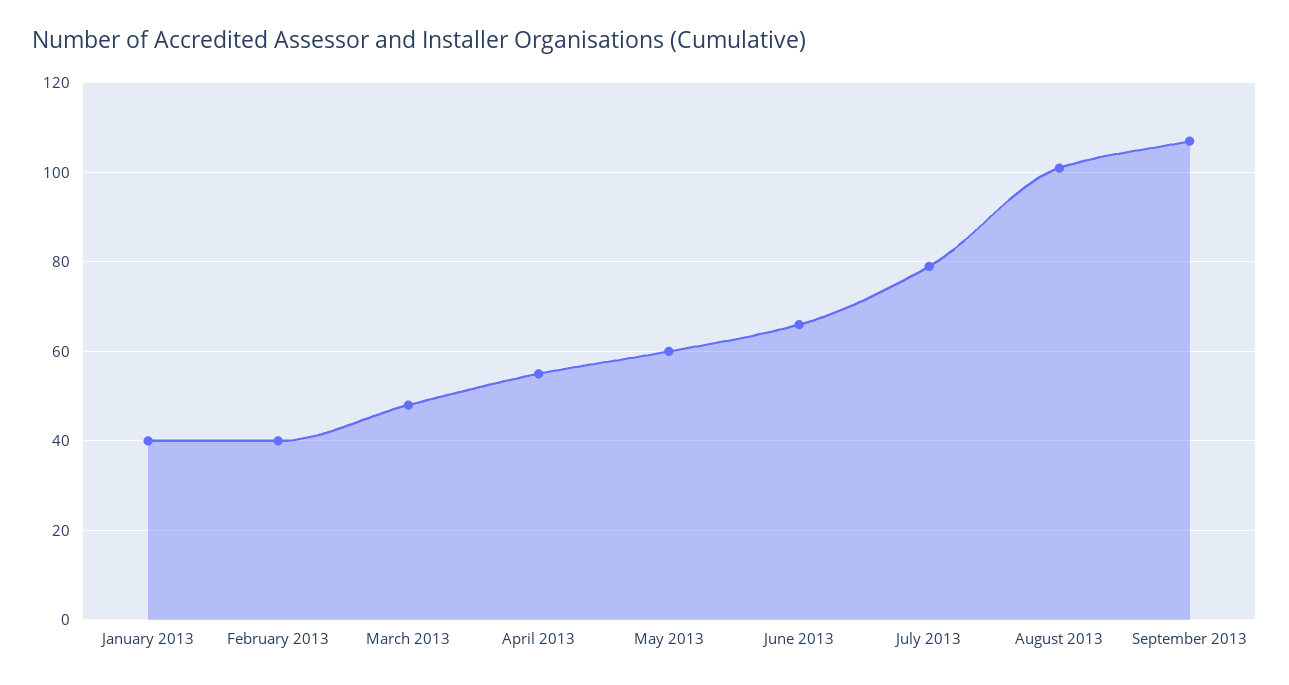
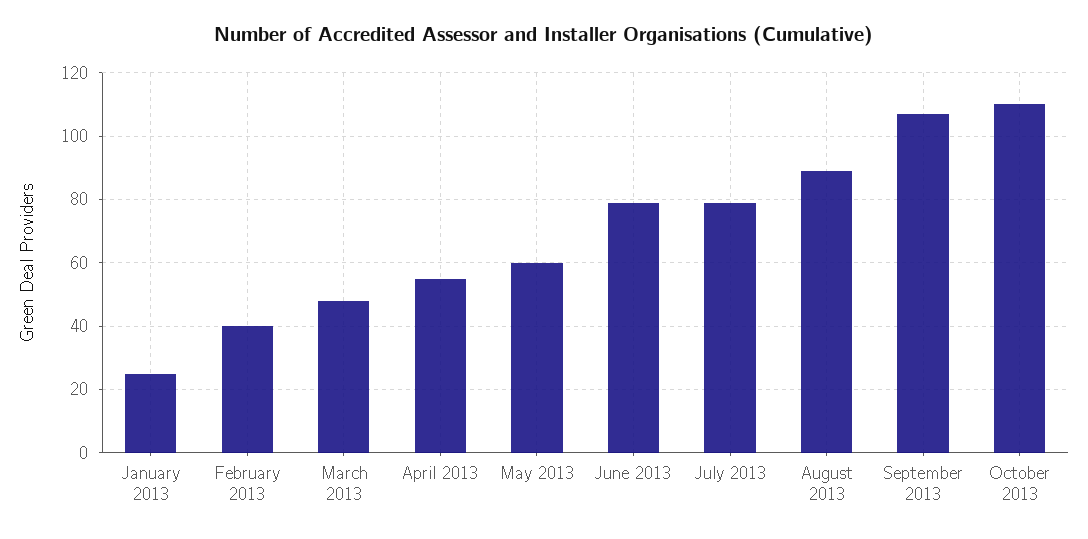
January 2013: 40 -> 25
June 2013: 65 -> 80
August 2013: 100 -> 90
October 2013: none -> 110

